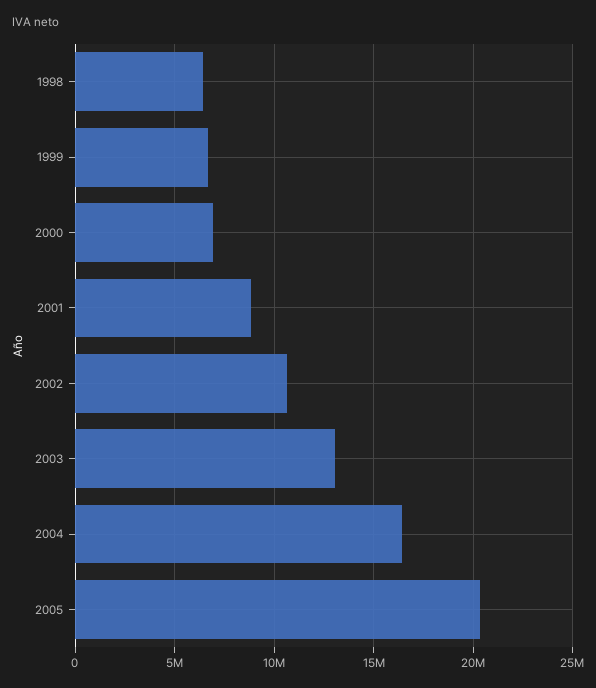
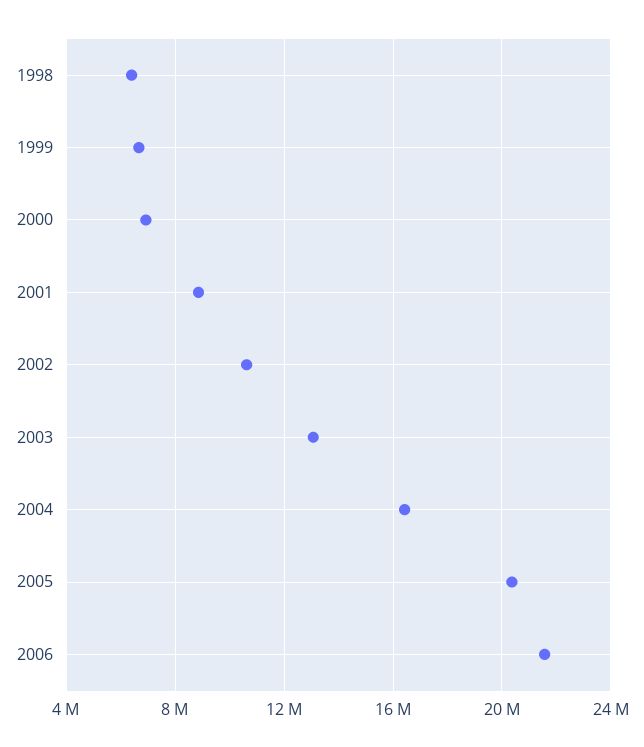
2006: none -> 21500000

